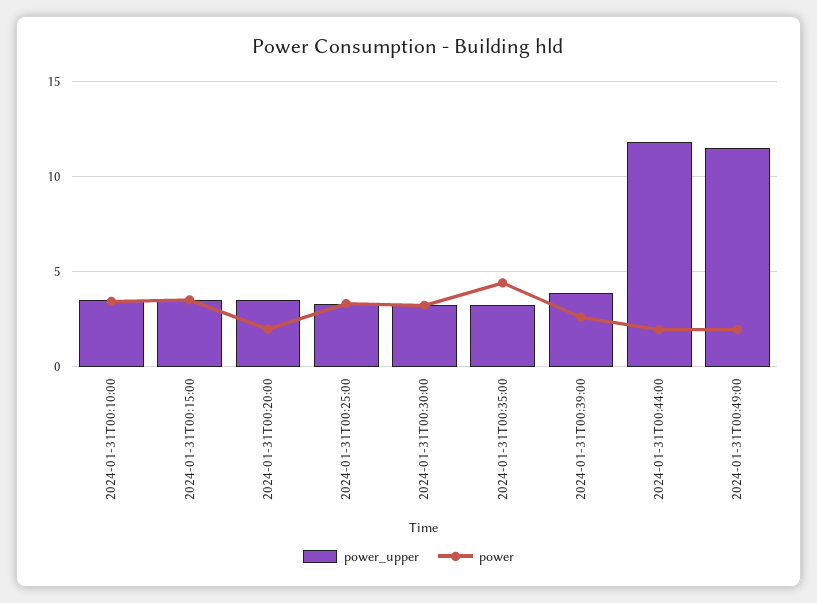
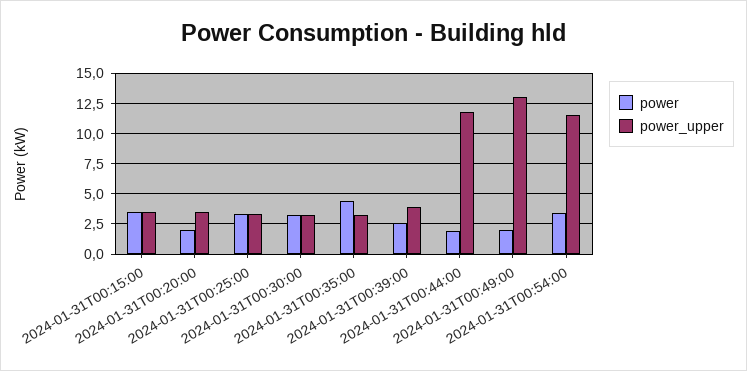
power_upper, 2024-01-31T00:10:00: 3.5 -> none
power, 2024-01-31T00:10:00: 3.5 -> none
power_upper, 2024-01-31T00:49:00: 11.5 -> 13
power, 2024-01-31T00:54:00: none -> 3.5
power_upper, 2024-01-31T00:54:00: none -> 11.5

